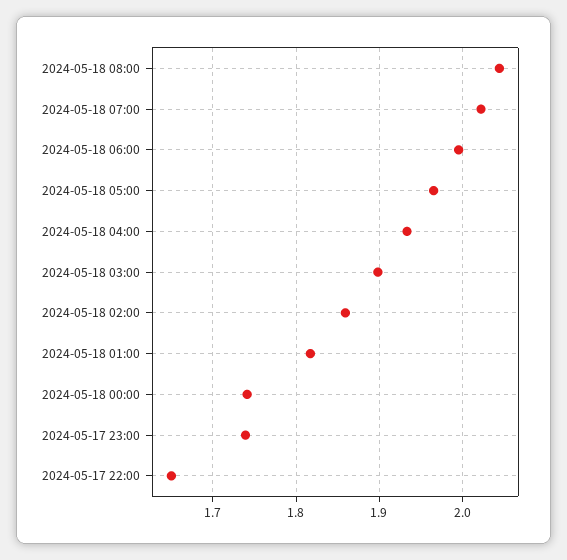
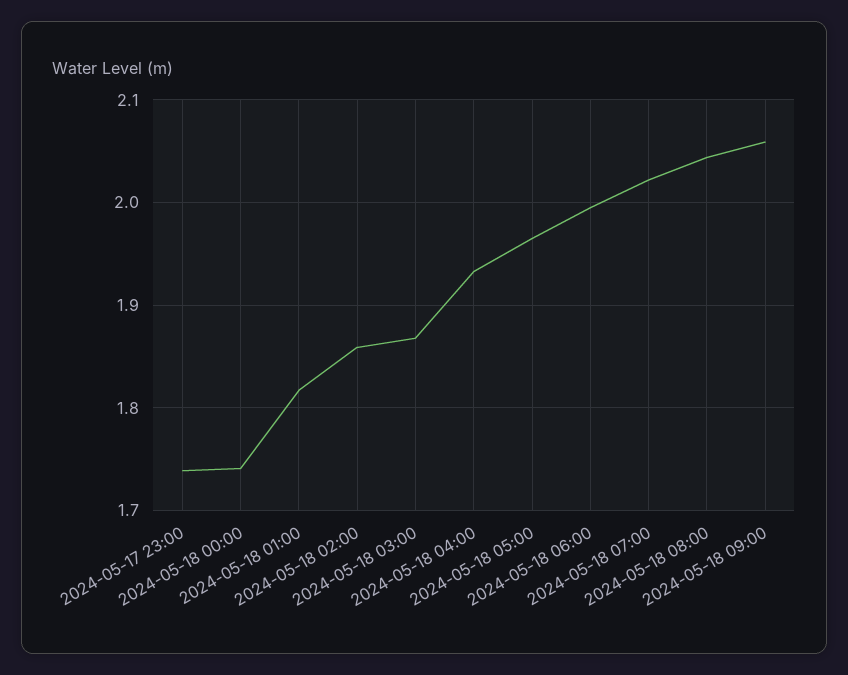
2024-05-18 03:00: 1.9 -> 1.87
2024-05-17 22:00: 1.65 -> none
2024-05-18 09:00: none -> 2.06

